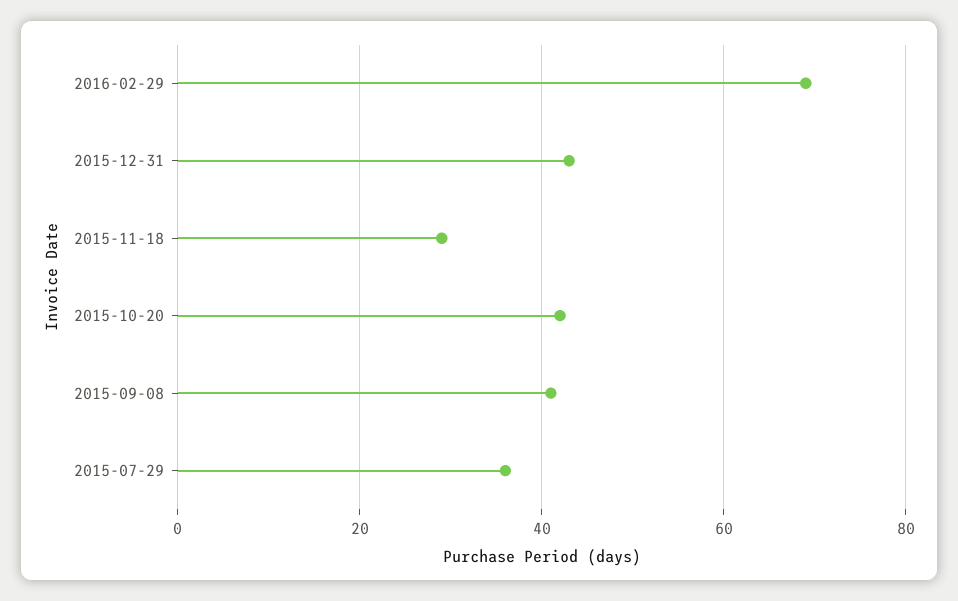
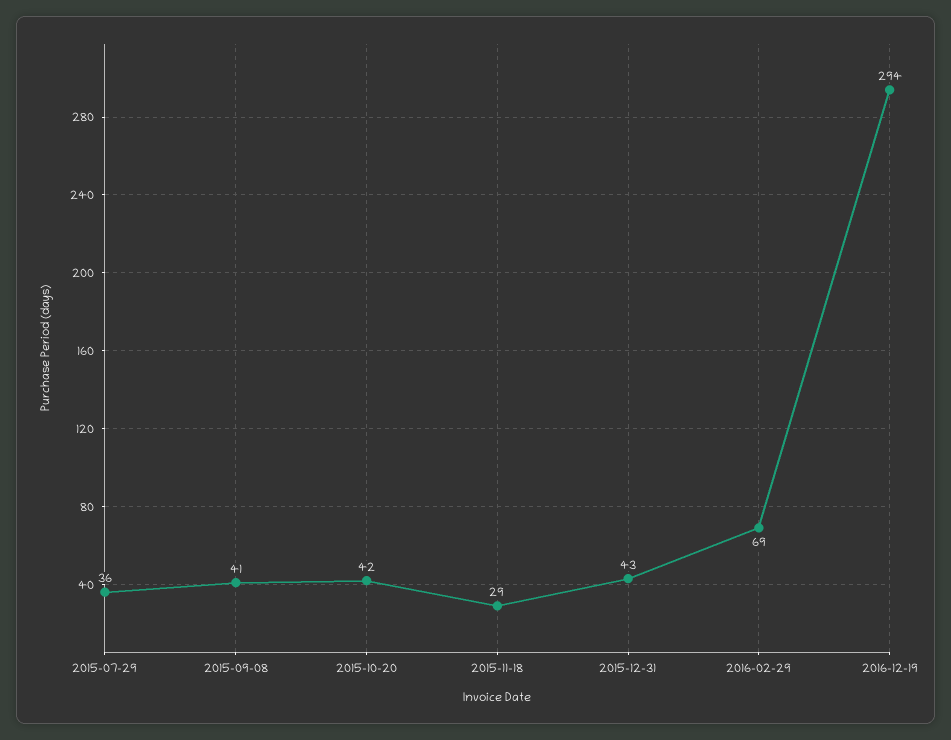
2016-12-19: none -> 294

